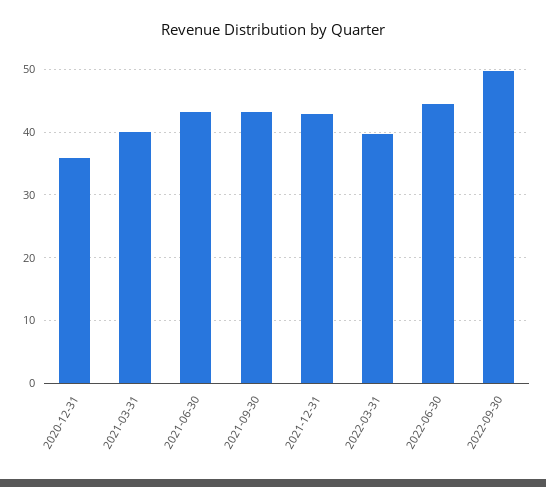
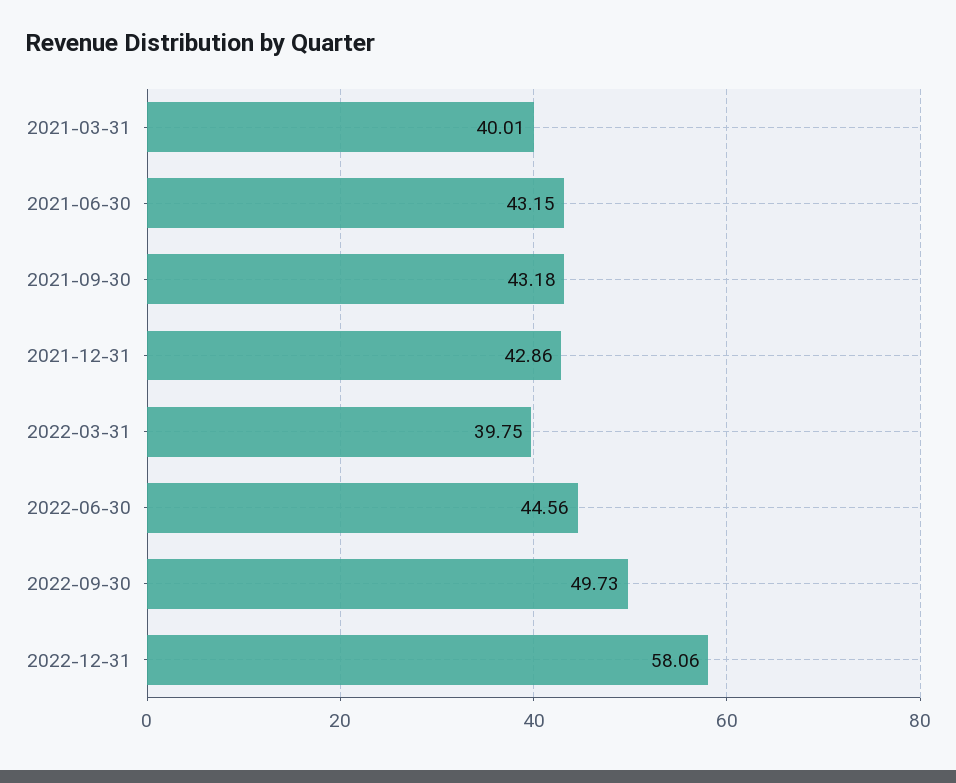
2020-12-31: 36 -> none
2022-12-31: none -> 58.06

